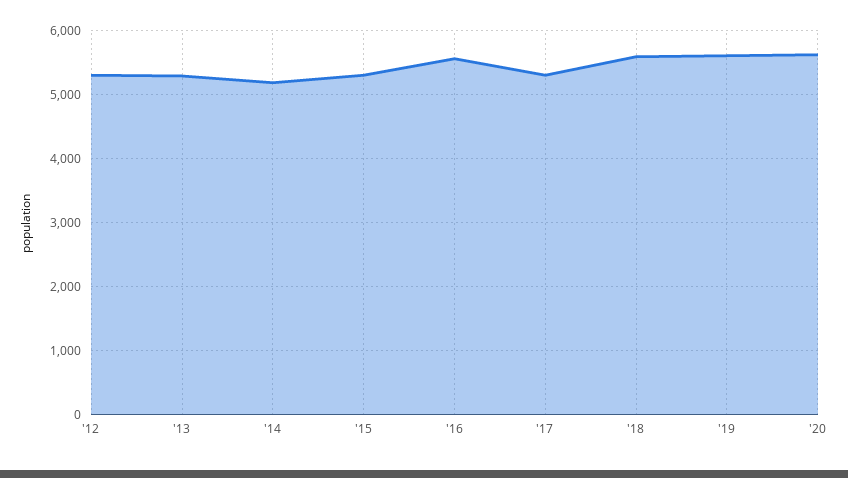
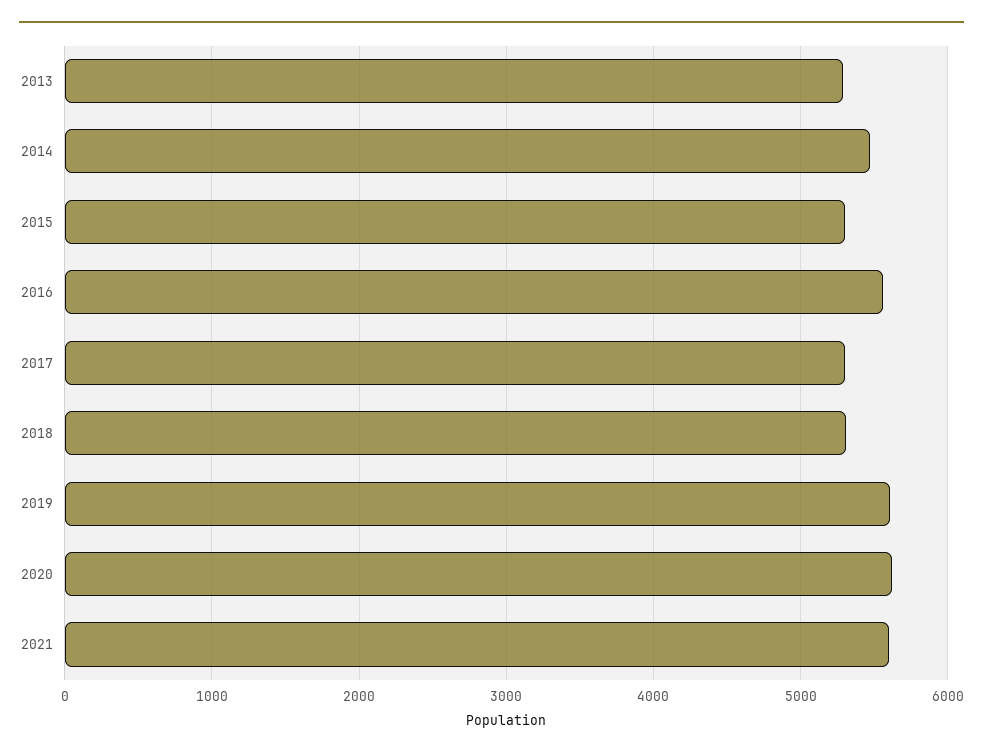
'12: 5300 -> none
'14: 5200 -> 5500
'18: 5600 -> 5300
2021: none -> 5600

